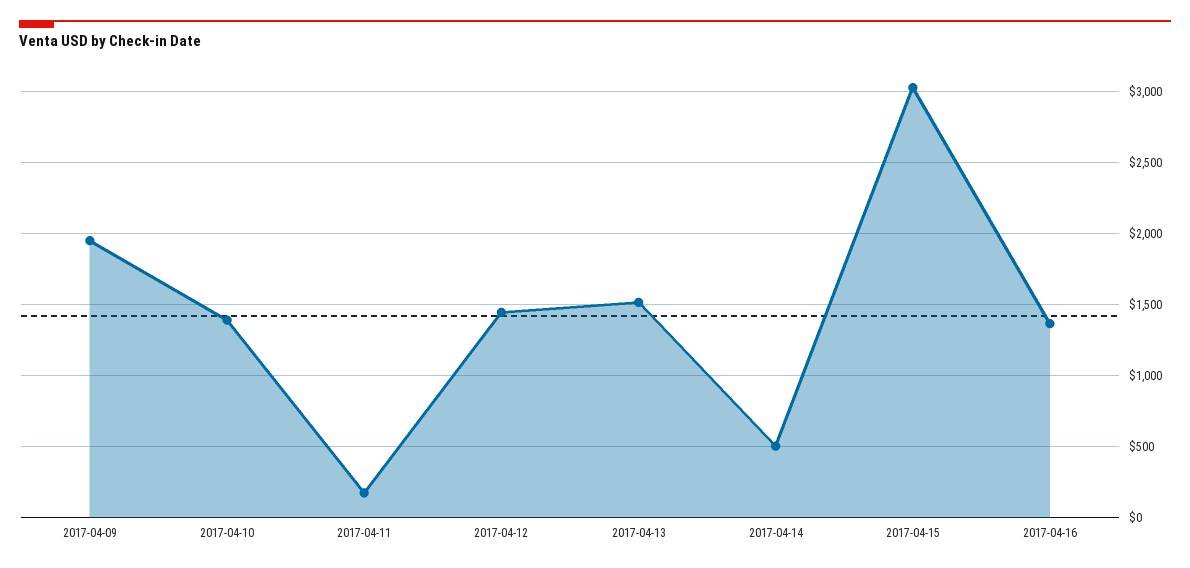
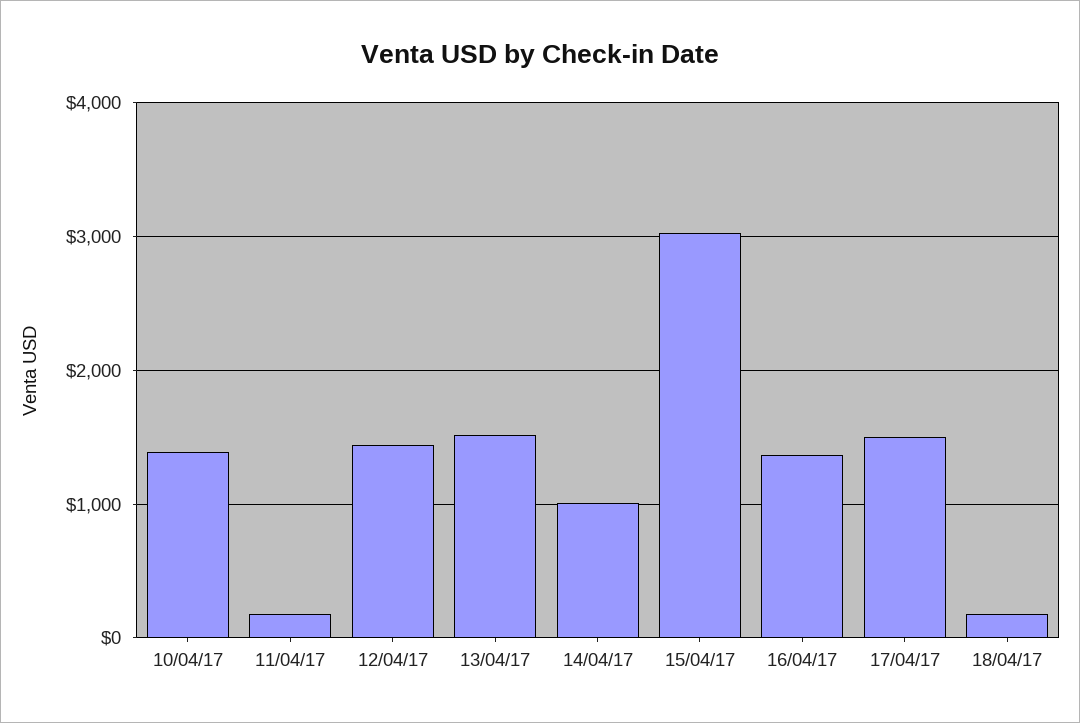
2017-04-09: 1950 -> none
2017-04-14: 500 -> 1000
17/04/17: none -> 1500
18/04/17: none -> 200

